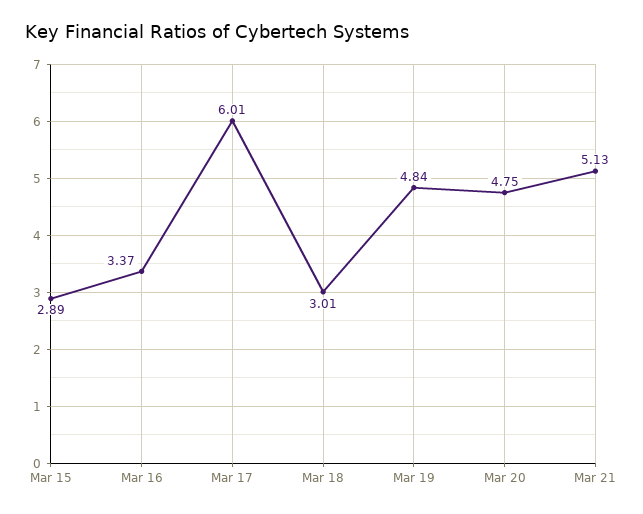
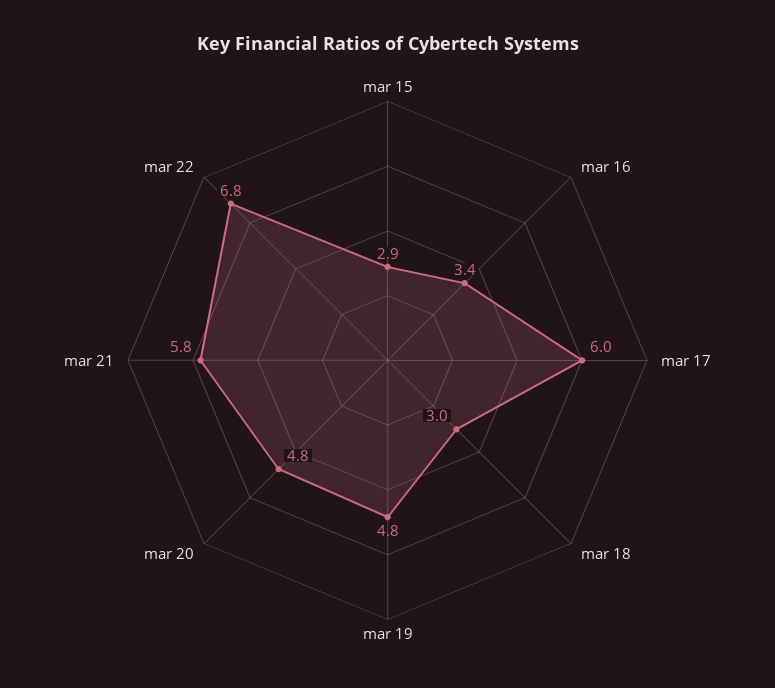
Mar 21: 5.13 -> 5.8
mar 22: none -> 6.8

